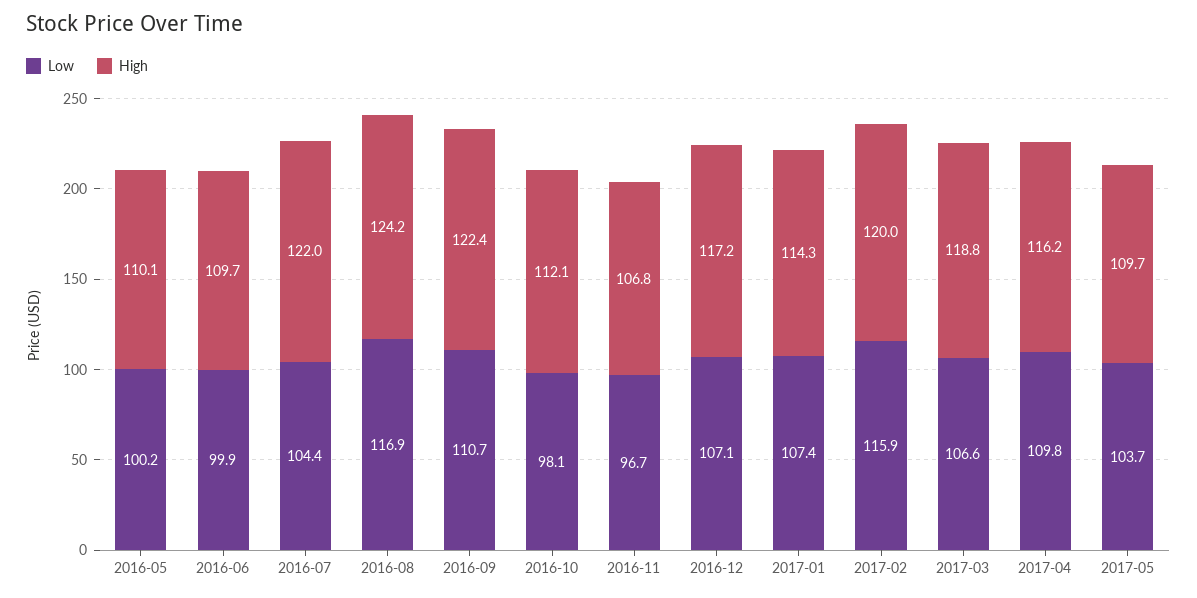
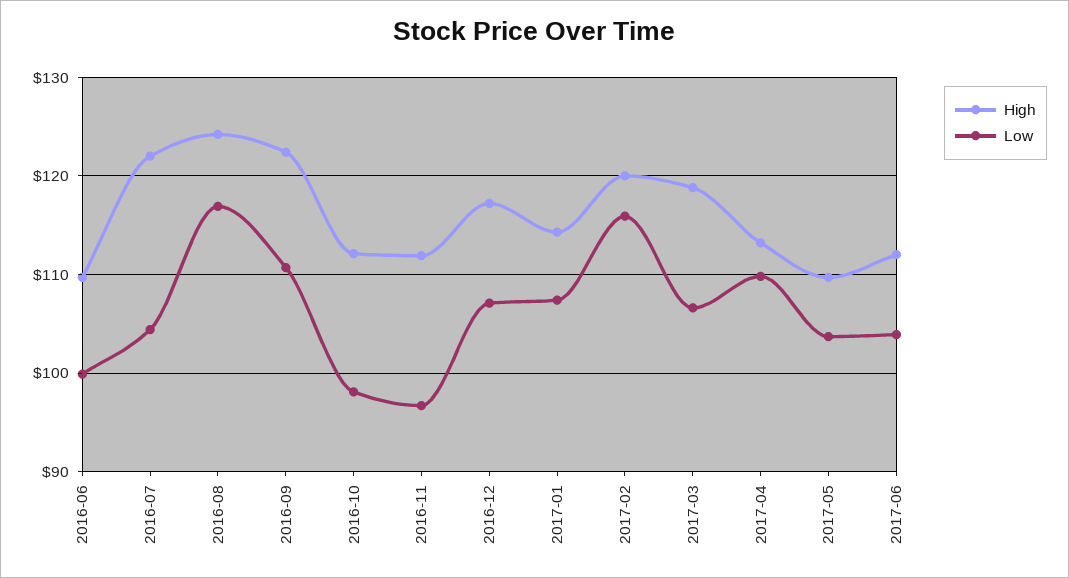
Low, 2016-05: 100.2 -> none
High, 2016-05: 110.1 -> none
High, 2016-11: 106.8 -> 112
High, 2017-04: 116.2 -> 113
High, 2017-06: none -> 112
Low, 2017-06: none -> 104

